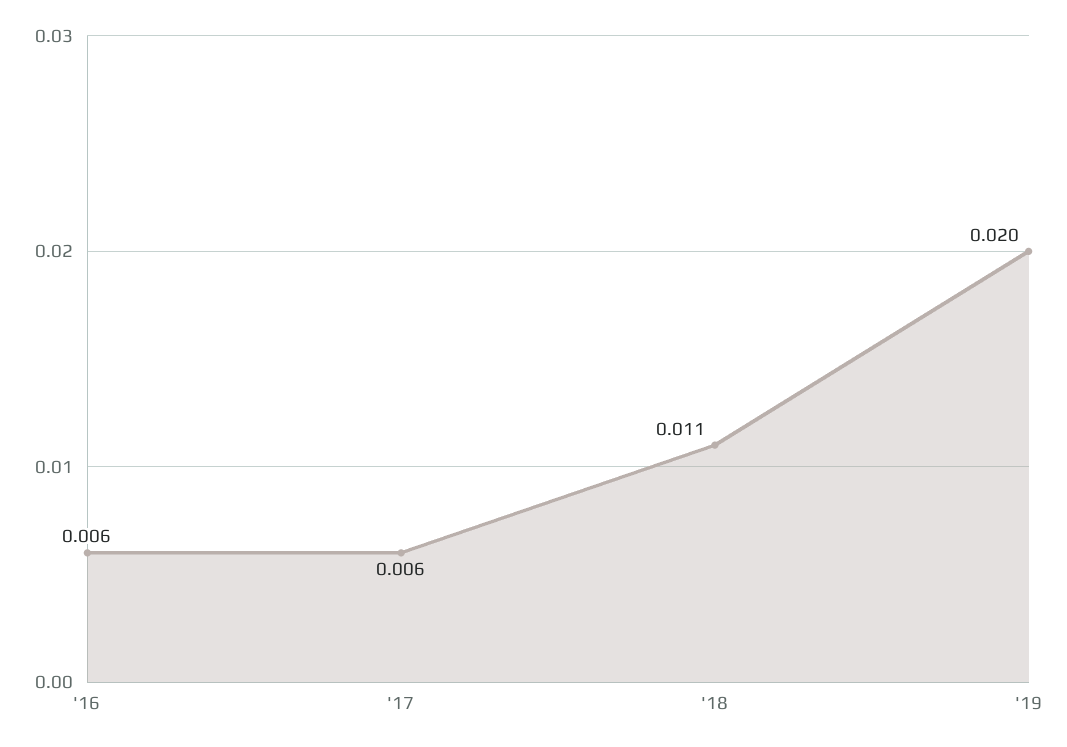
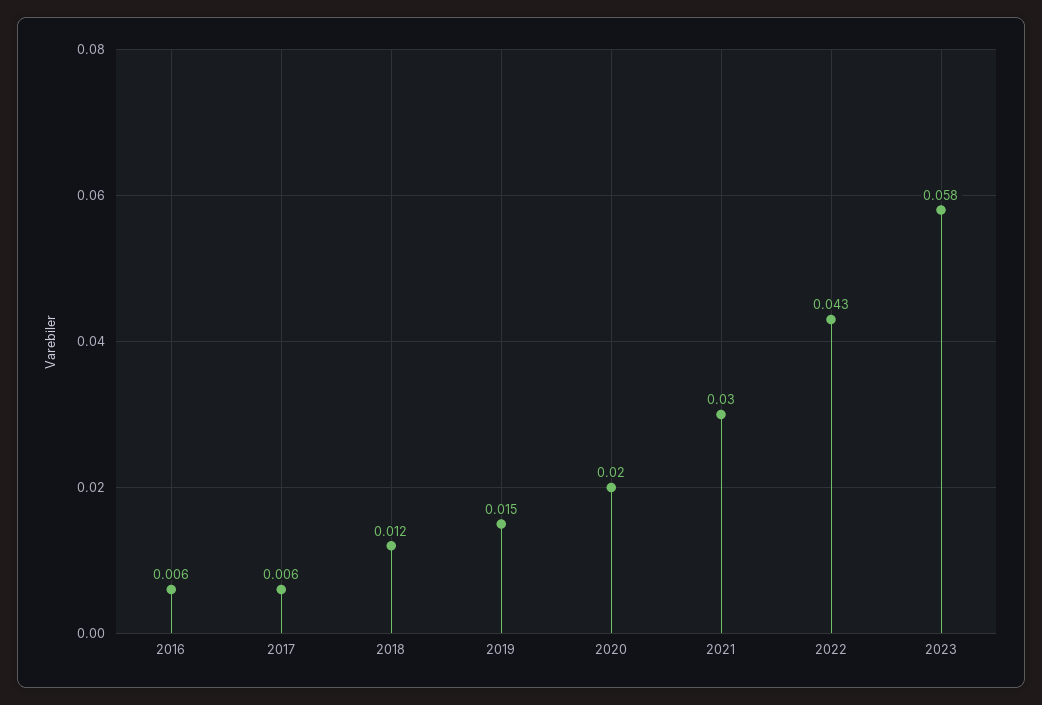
'18: 0.011 -> 0.012
'19: 0.02 -> 0.015
2020: none -> 0.02
2021: none -> 0.03
2022: none -> 0.043
2023: none -> 0.058

